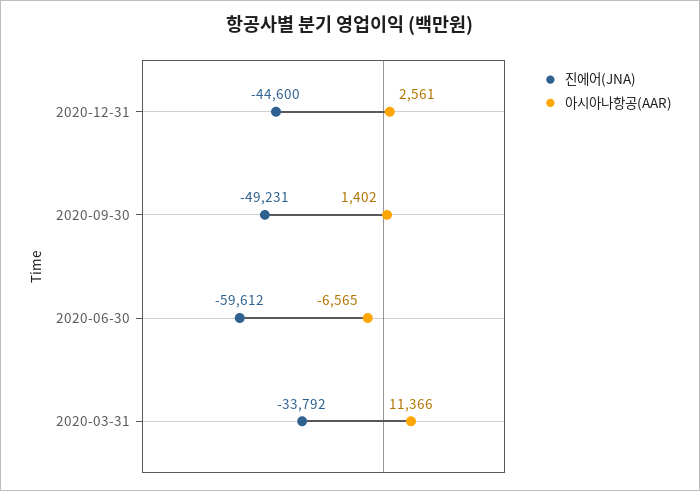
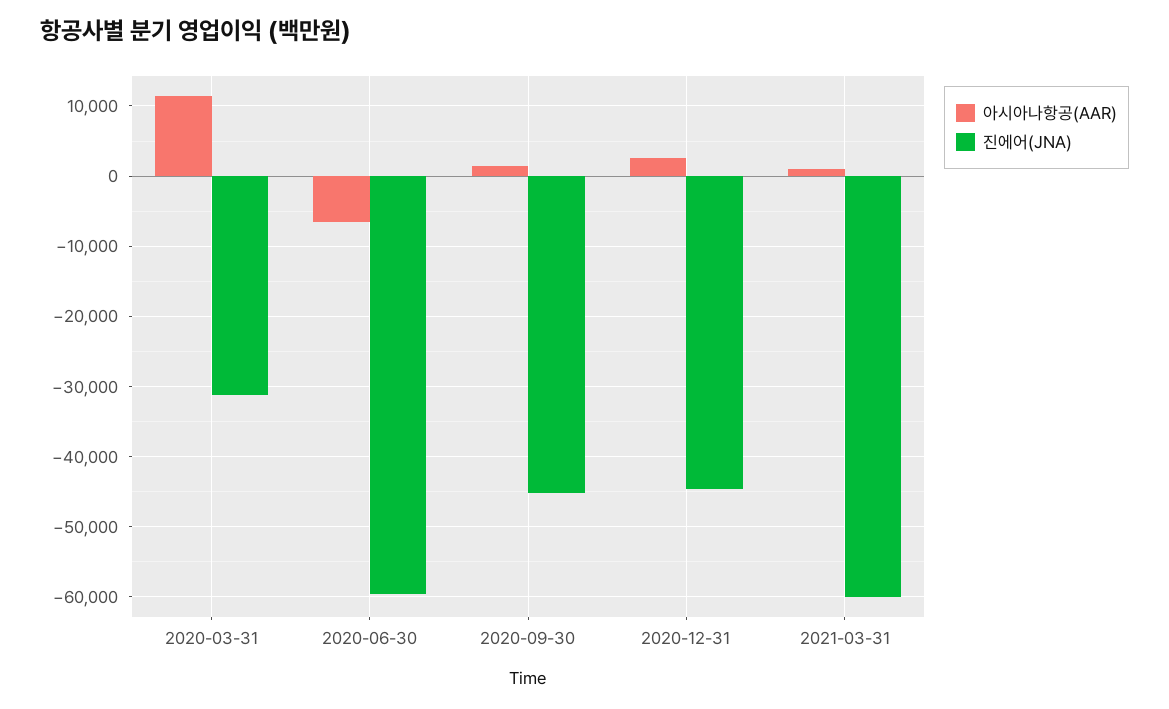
진에어(JNA), 2020-09-30: -49231 -> -45000
진에어(JNA), 2020-03-31: -33792 -> -31000
아시아나항공(AAR), 2021-03-31: none -> 1000
진에어(JNA), 2021-03-31: none -> -60000

